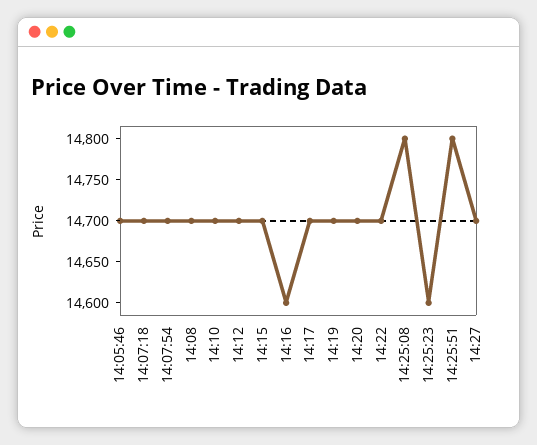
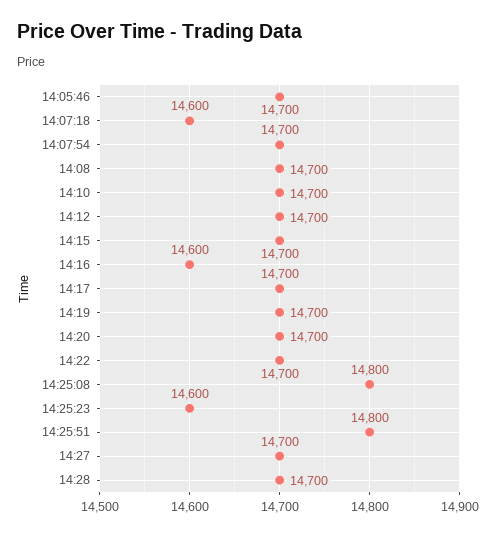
14:07:18: 14700 -> 14600
14:28: none -> 14700

